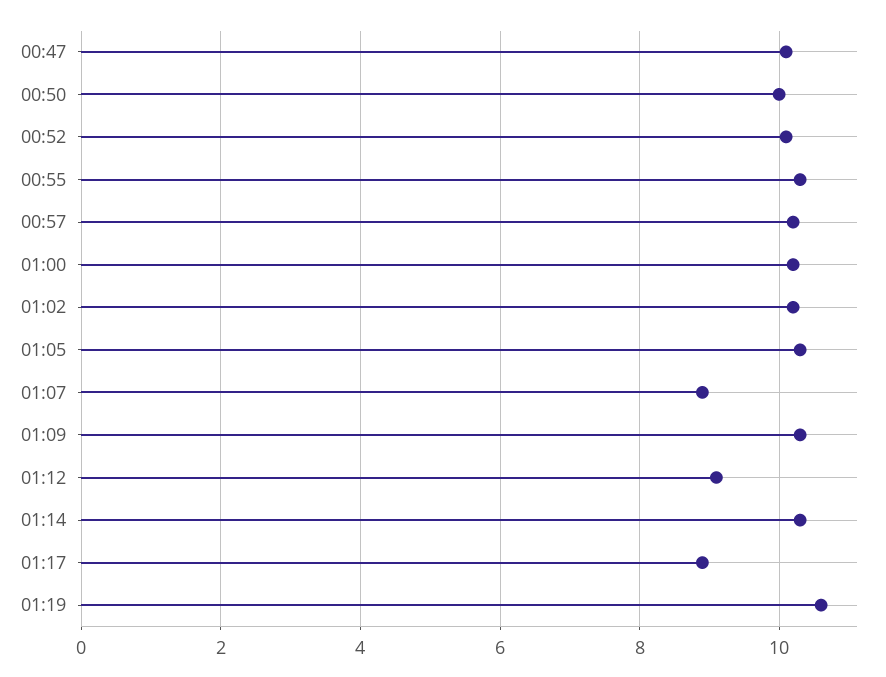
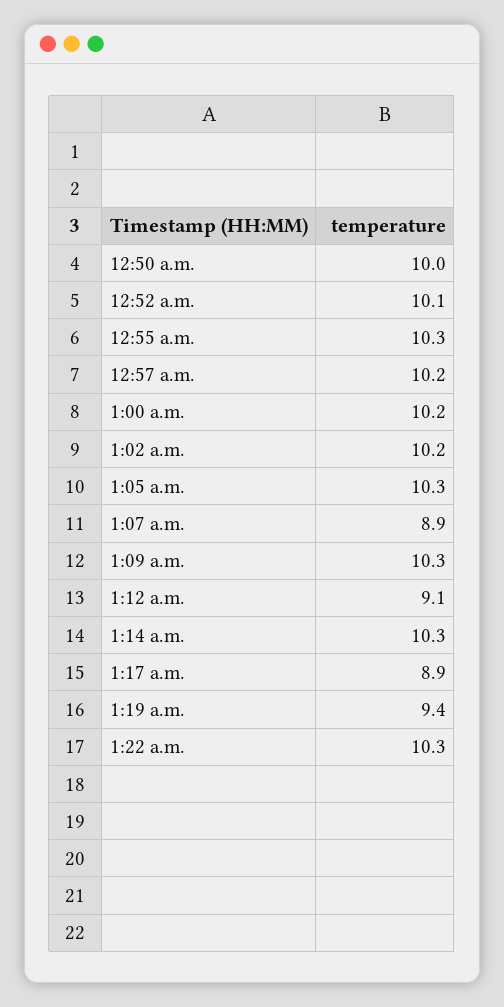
00:47: 10 -> none
01:19: 10.5 -> 9.4
1:22 a.m.: none -> 10.3

